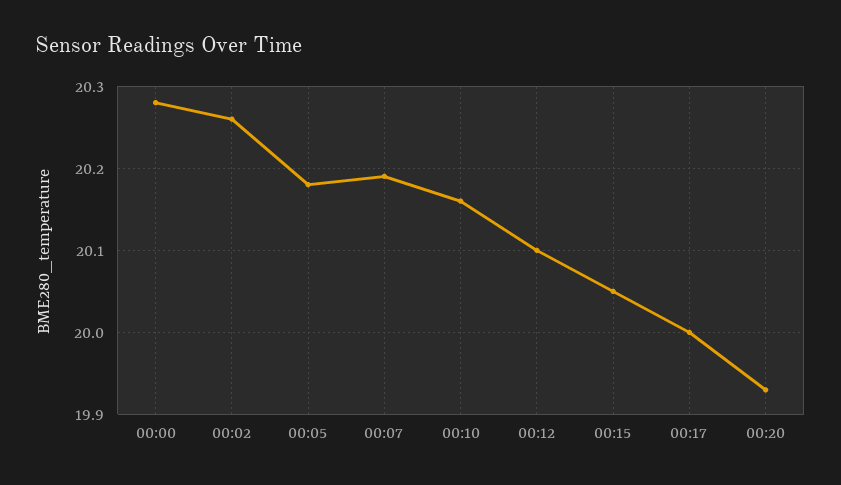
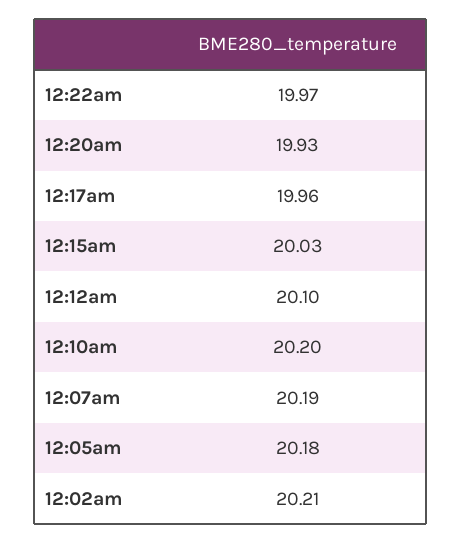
00:00: 20.28 -> none
00:02: 20.26 -> 20.21
00:10: 20.16 -> 20.2
00:15: 20.05 -> 20.03
00:17: 20 -> 19.96
12:22am: none -> 19.97

